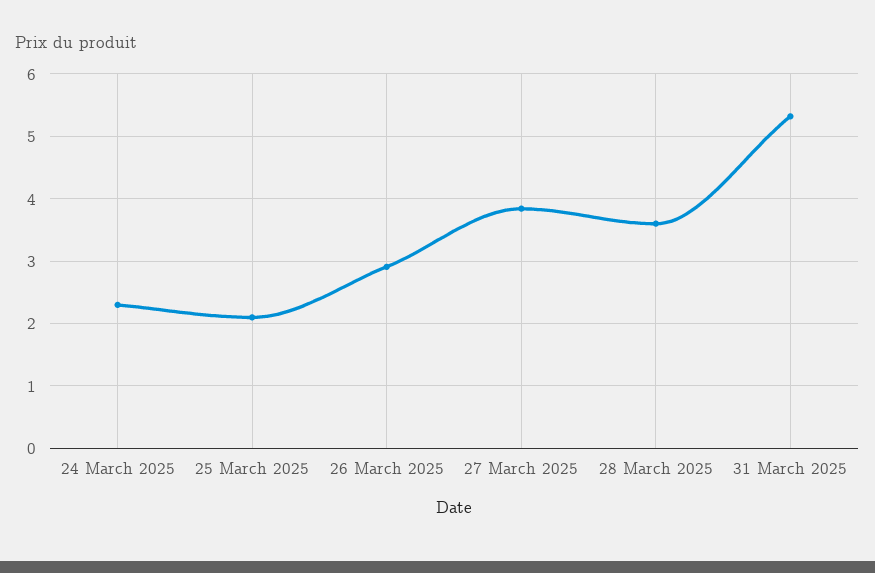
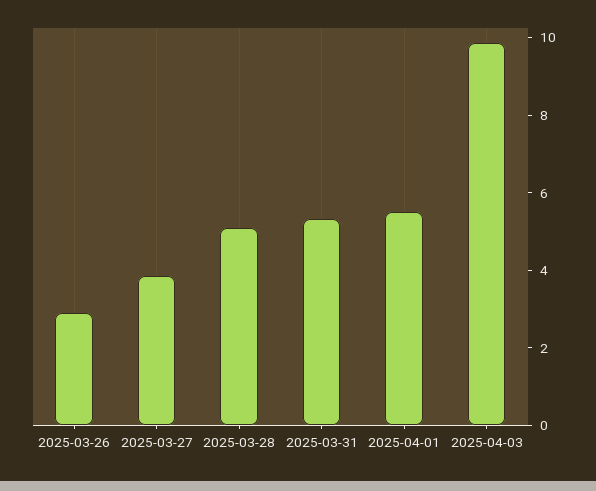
24 March 2025: 2.3 -> none
25 March 2025: 2.1 -> none
28 March 2025: 3.6 -> 5
2025-04-01: none -> 5.5
2025-04-03: none -> 10

